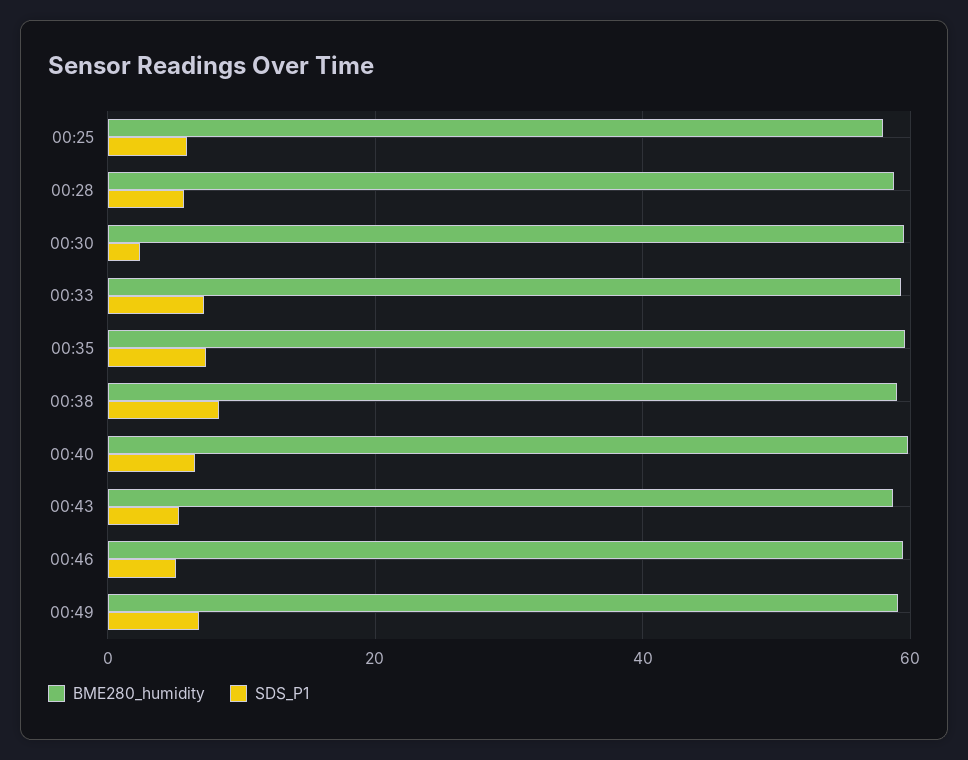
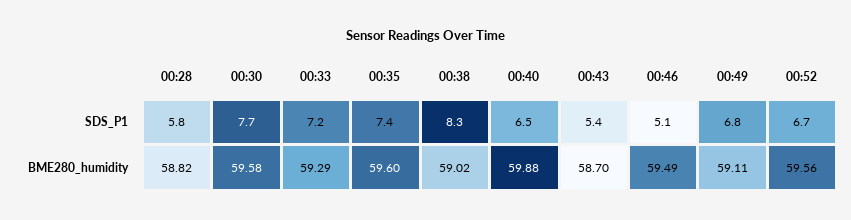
BME280_humidity, 00:25: 58 -> none
SDS_P1, 00:25: 6 -> none
SDS_P1, 00:30: 2 -> 7.7
SDS_P1, 00:52: none -> 6.7
BME280_humidity, 00:52: none -> 59.56

